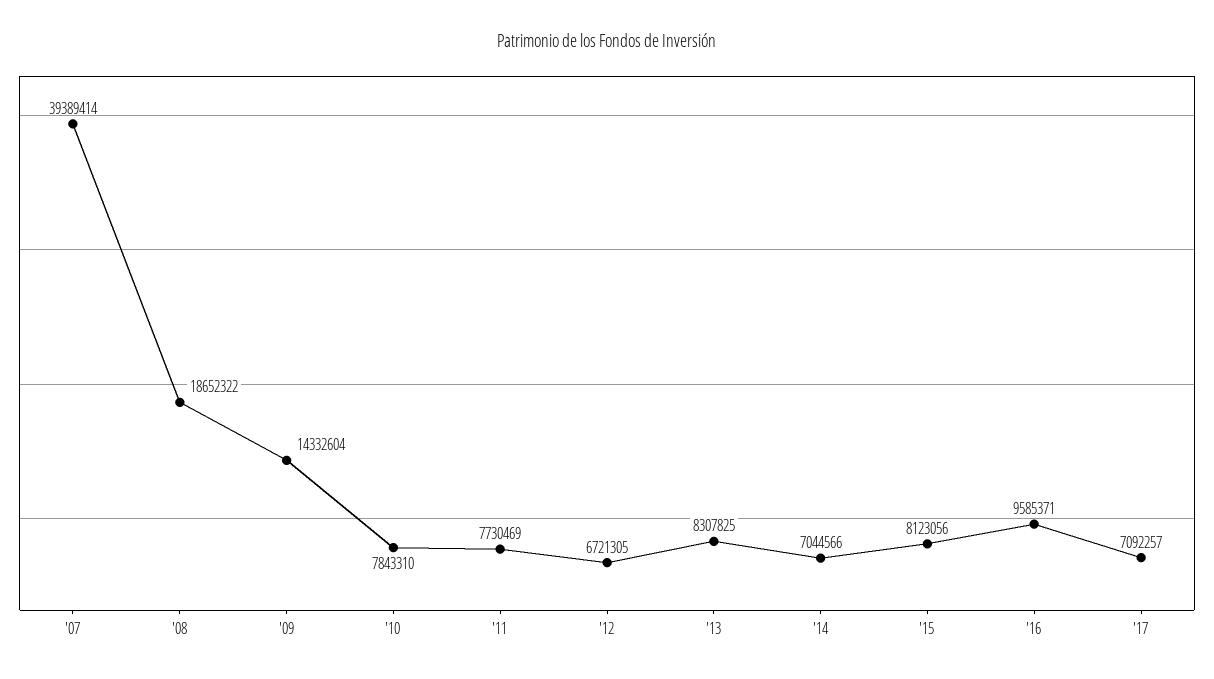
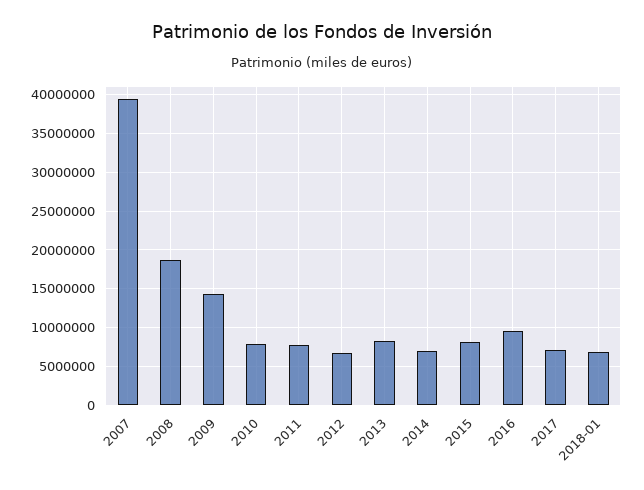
2018-01: none -> 7000000

